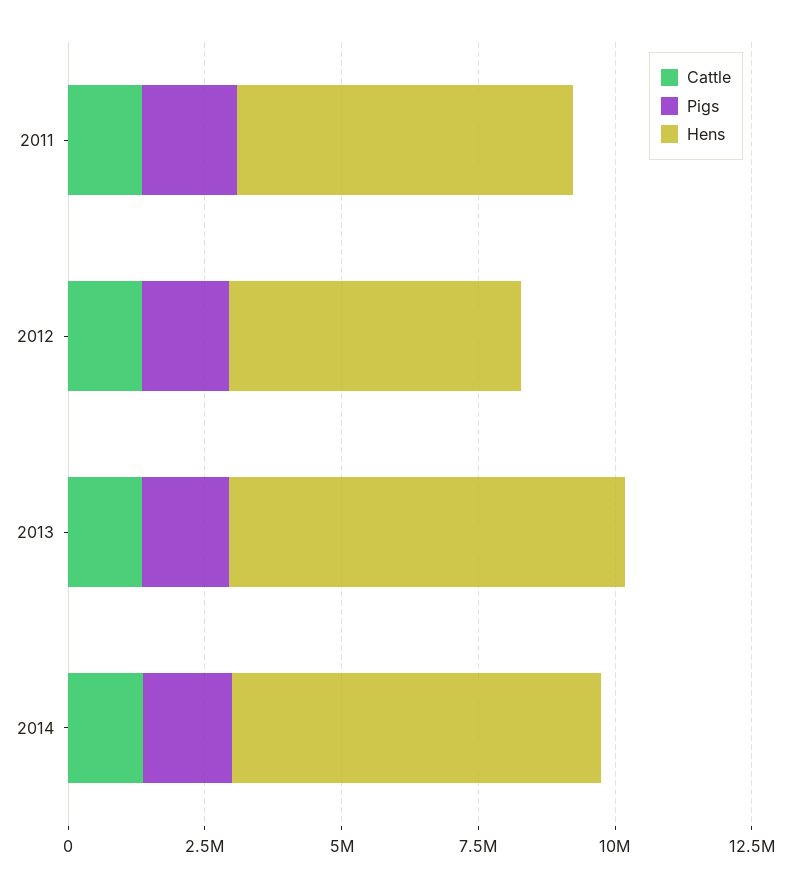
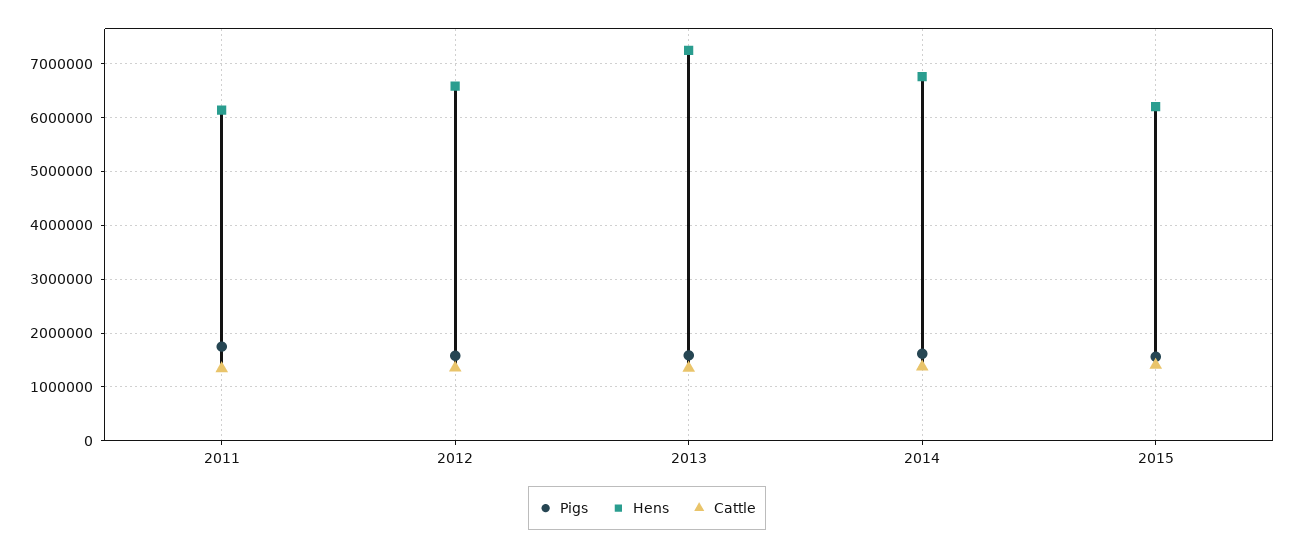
Hens, 2012: 5500000 -> 6600000
Pigs, 2015: none -> 1600000
Hens, 2015: none -> 6200000
Cattle, 2015: none -> 1400000

